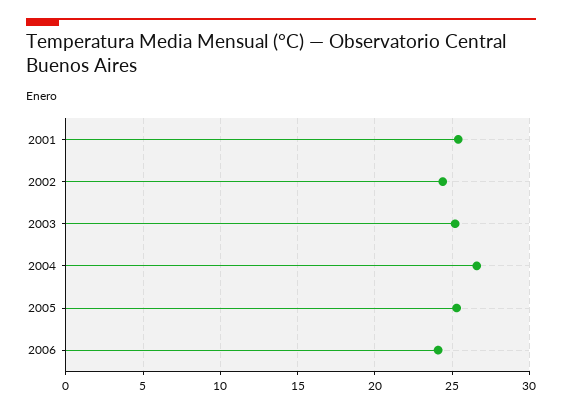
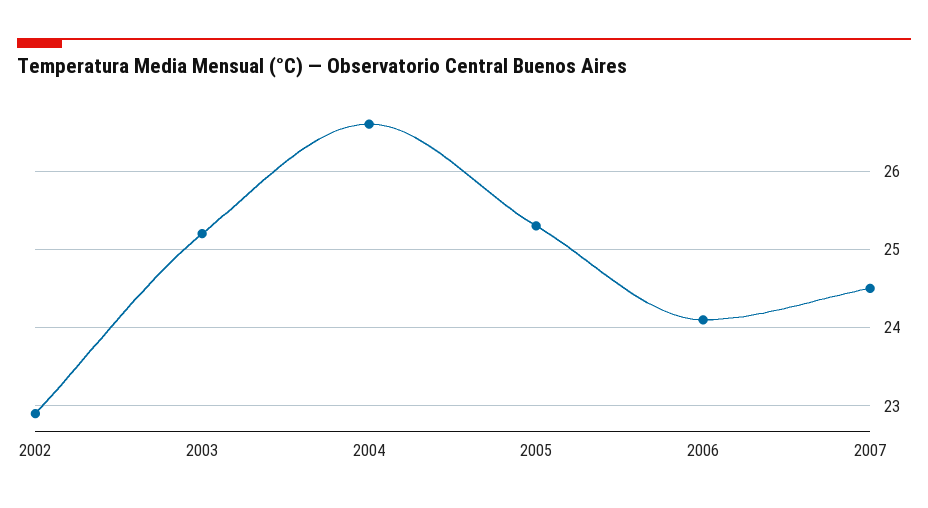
2001: 25.5 -> none
2002: 24.5 -> 22.9
2007: none -> 24.5

